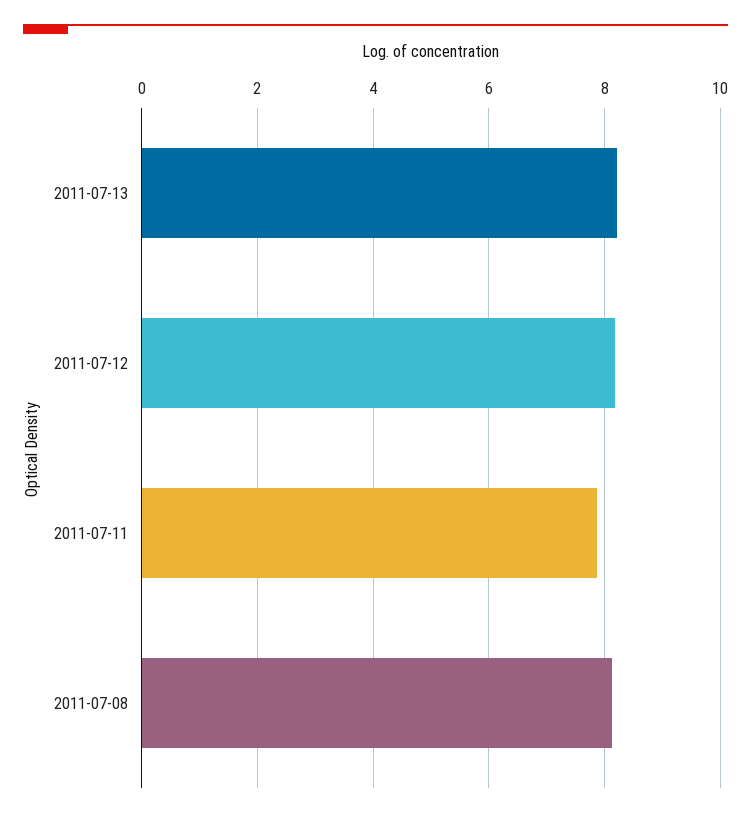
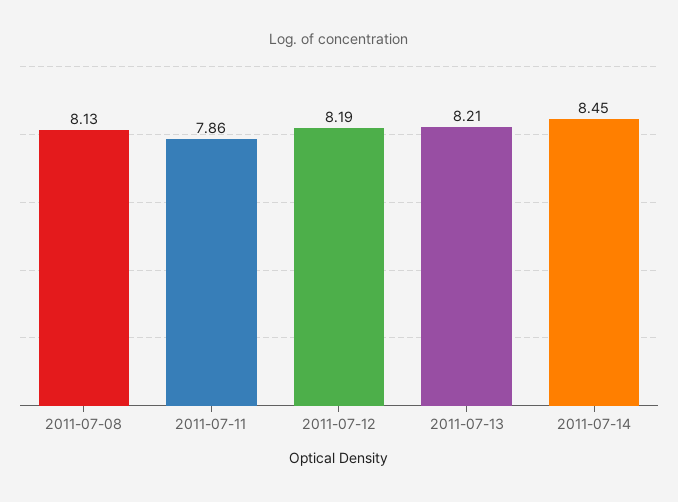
2011-07-14: none -> 8.45

